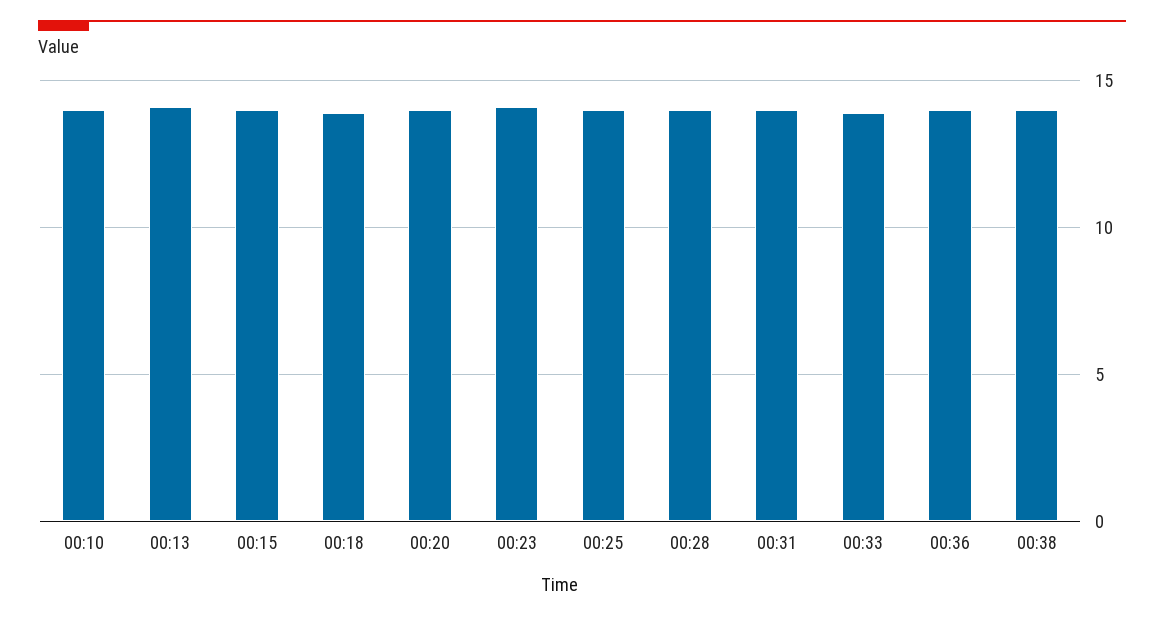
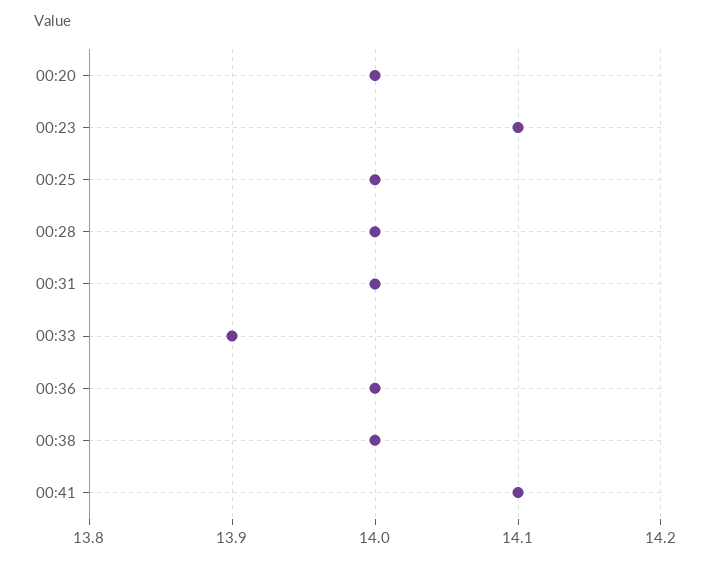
00:10: 14 -> none
00:13: 14 -> none
00:15: 14 -> none
00:18: 14 -> none
00:41: none -> 14.1

